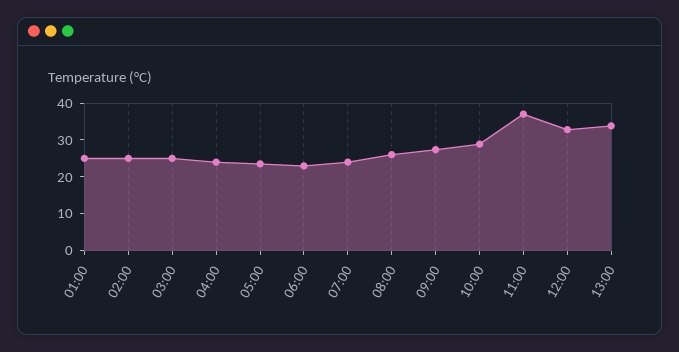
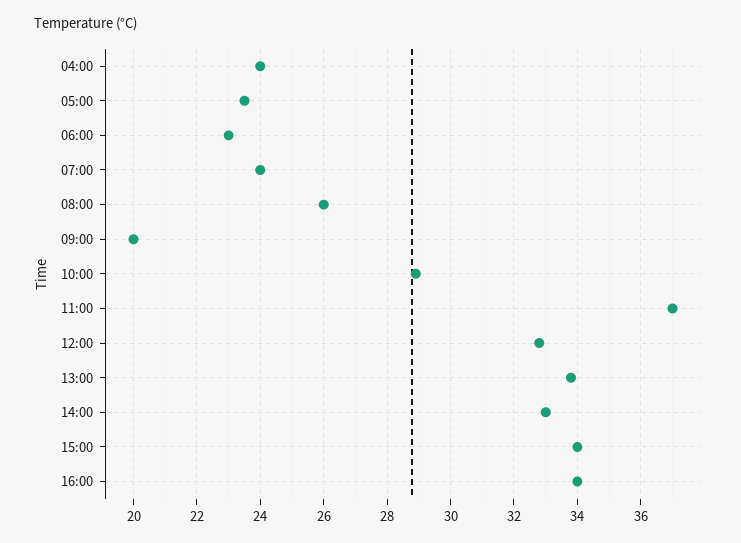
01:00: 25 -> none
02:00: 25 -> none
03:00: 25 -> none
09:00: 27.5 -> 20
14:00: none -> 33
15:00: none -> 34
16:00: none -> 34

